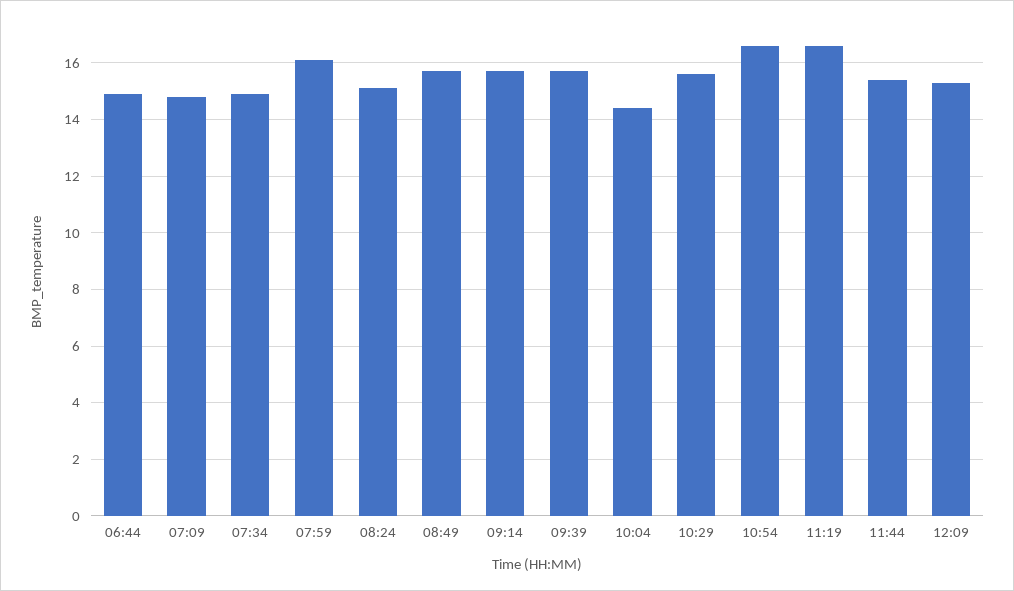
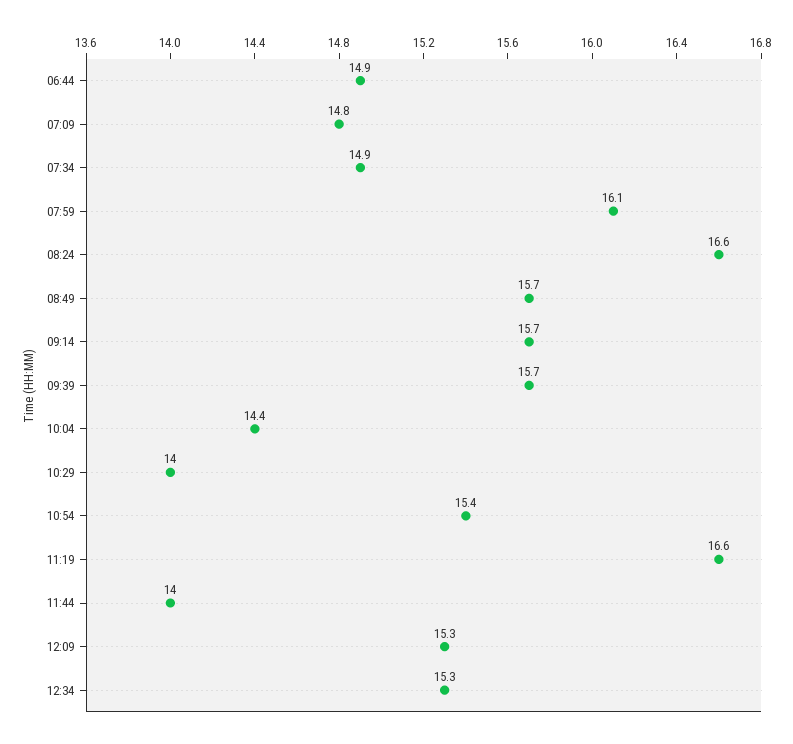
08:24: 15 -> 16.6
10:29: 15.5 -> 14
10:54: 16.5 -> 15.4
11:44: 15.5 -> 14
12:34: none -> 15.3

